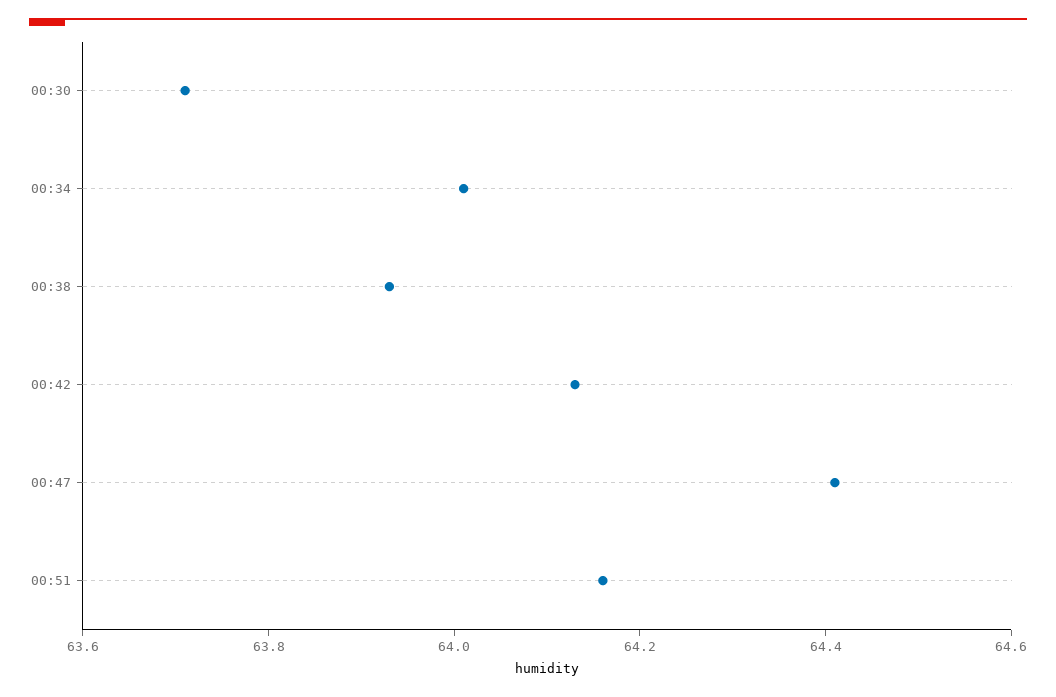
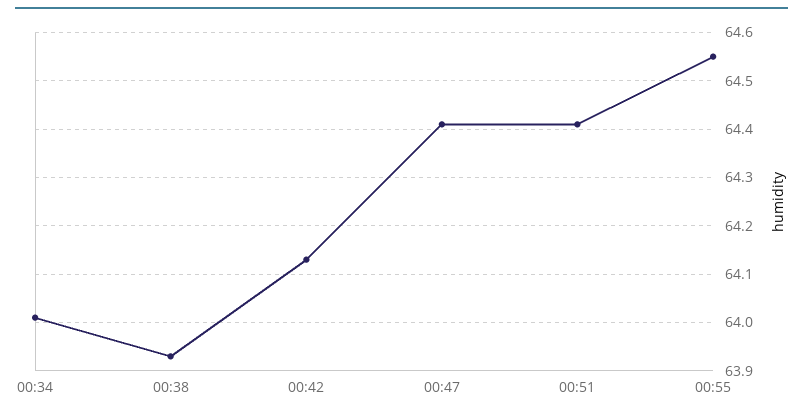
00:30: 63.7 -> none
00:51: 64.15 -> 64.4
00:55: none -> 64.55

